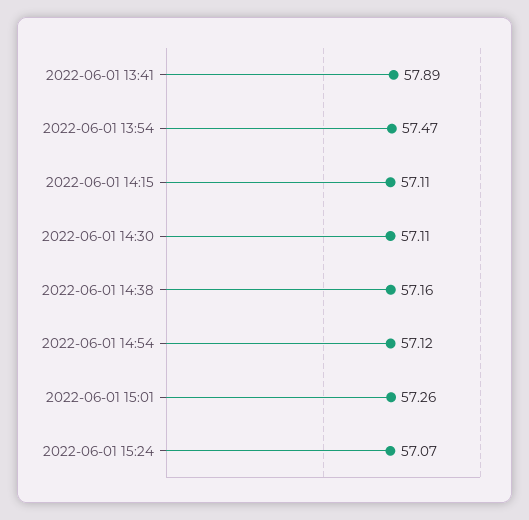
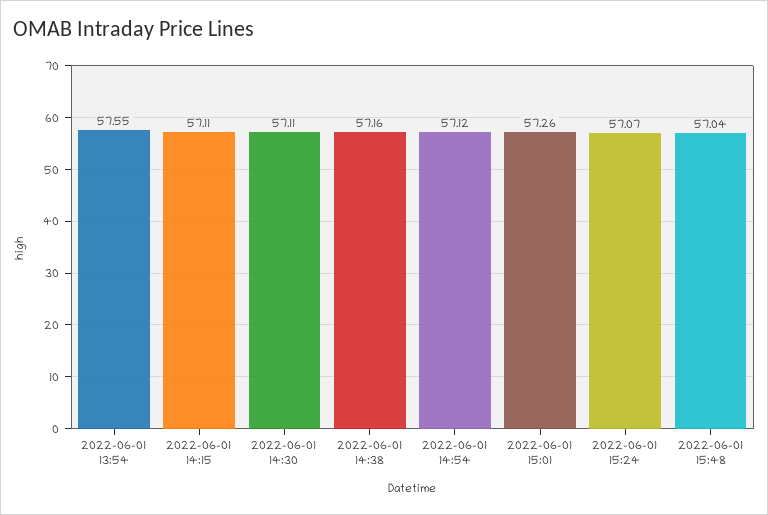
2022-06-01 13:41: 57.89 -> none
2022-06-01 13:54: 57.47 -> 57.55
2022-06-01 15:48: none -> 57.04

